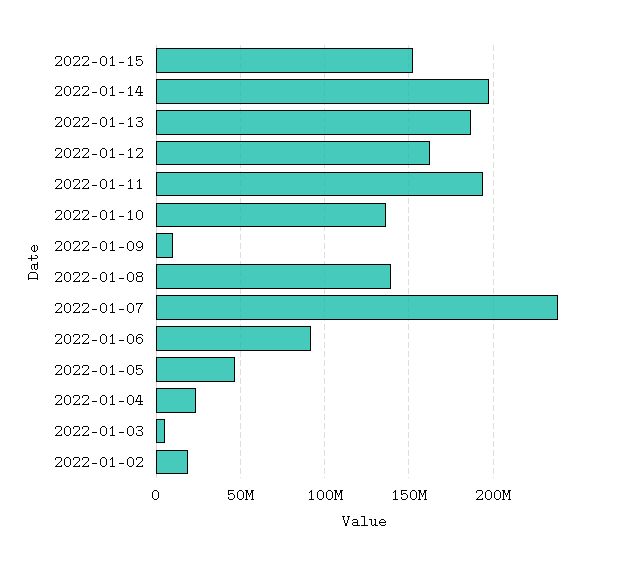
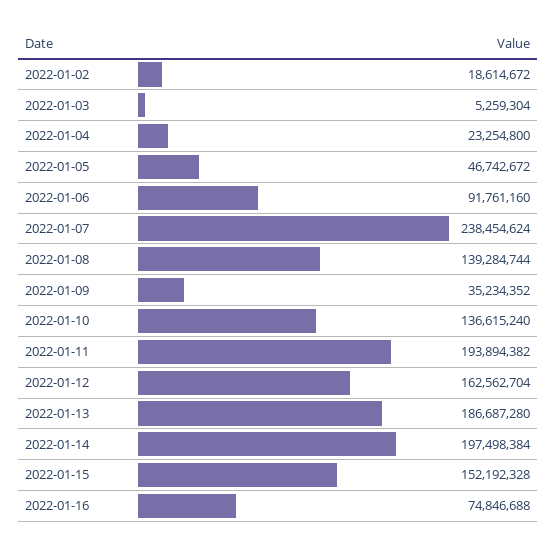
2022-01-09: 10000000 -> 35234352
2022-01-16: none -> 74846688

